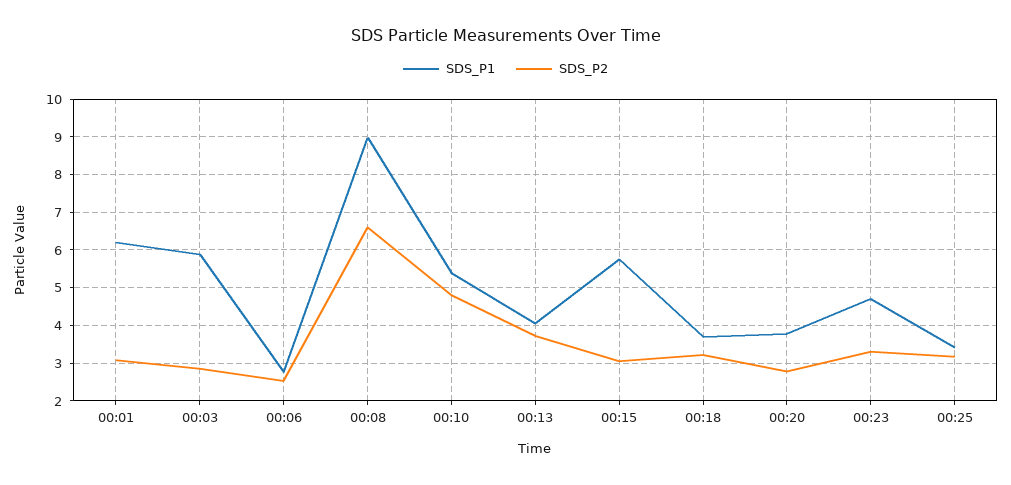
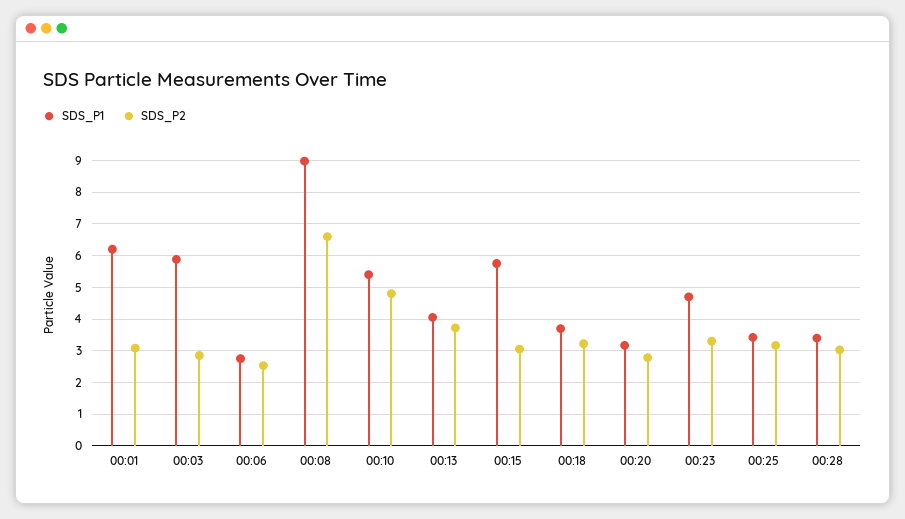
SDS_P1, 00:20: 3.8 -> 3.2
SDS_P1, 00:28: none -> 3.4
SDS_P2, 00:28: none -> 3

